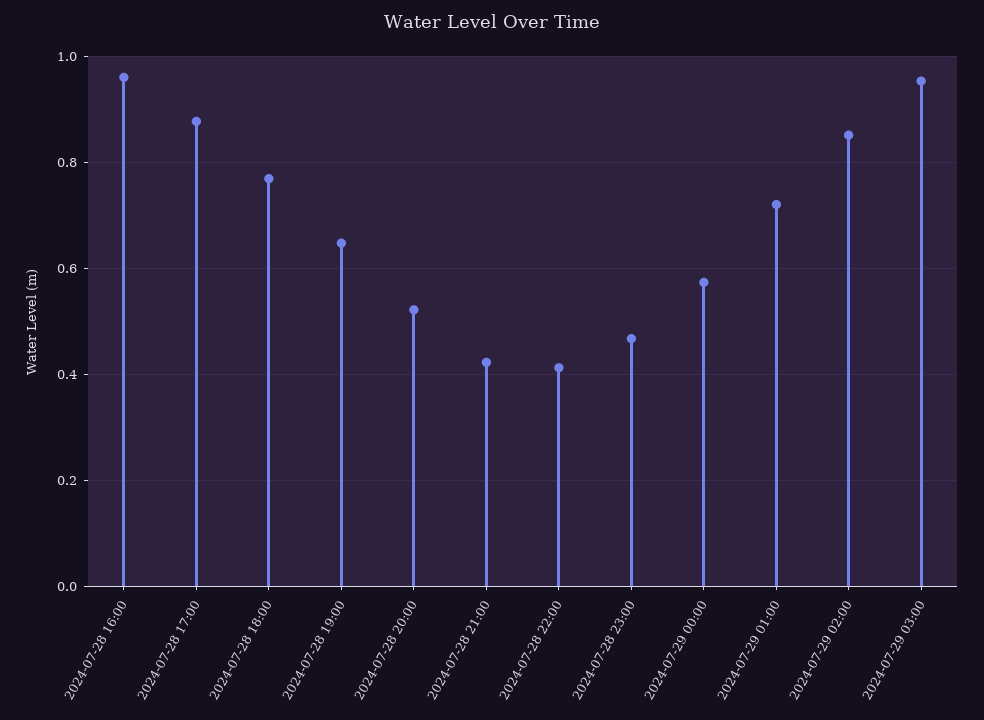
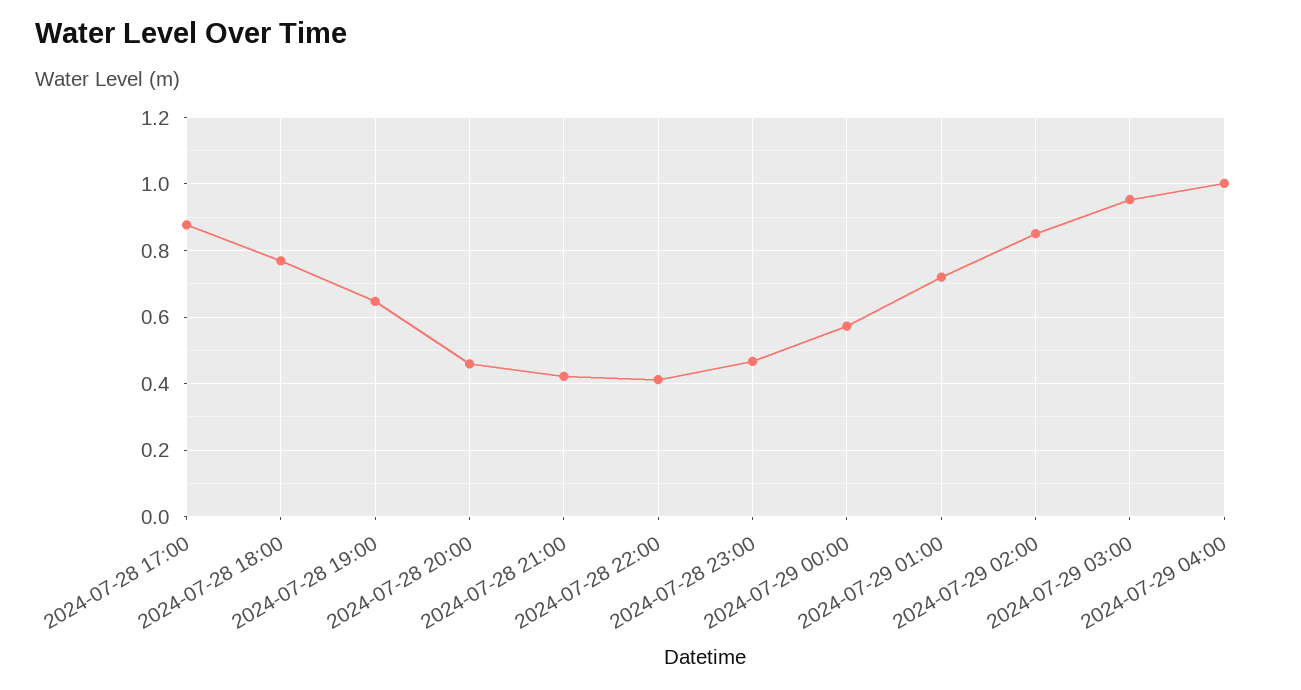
2024-07-28 16:00: 0.96 -> none
2024-07-28 20:00: 0.52 -> 0.46
2024-07-29 04:00: none -> 1

